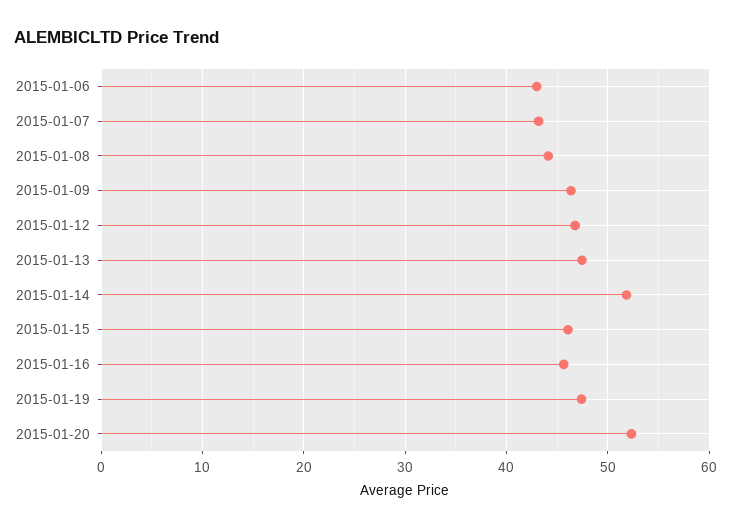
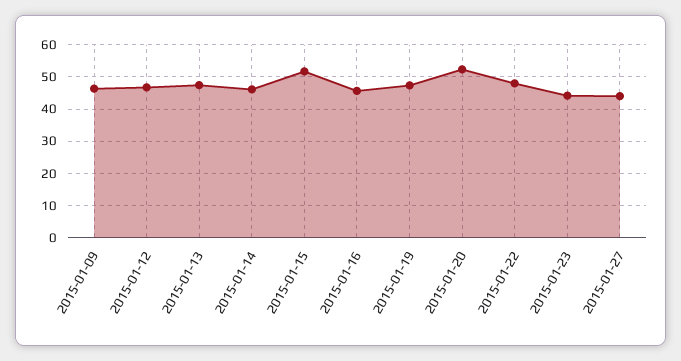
2015-01-06: 43 -> none
2015-01-07: 43 -> none
2015-01-08: 44 -> none
2015-01-14: 52 -> 46
2015-01-15: 46 -> 52
2015-01-22: none -> 48
2015-01-23: none -> 44
2015-01-27: none -> 44

